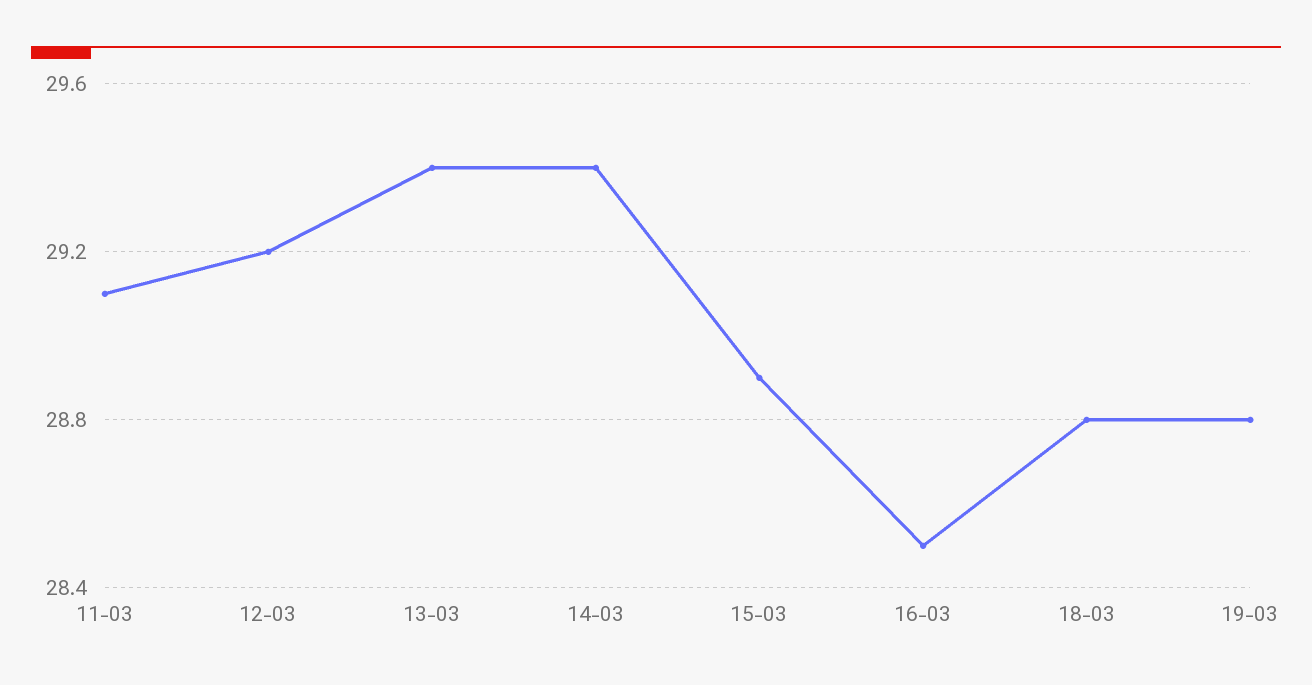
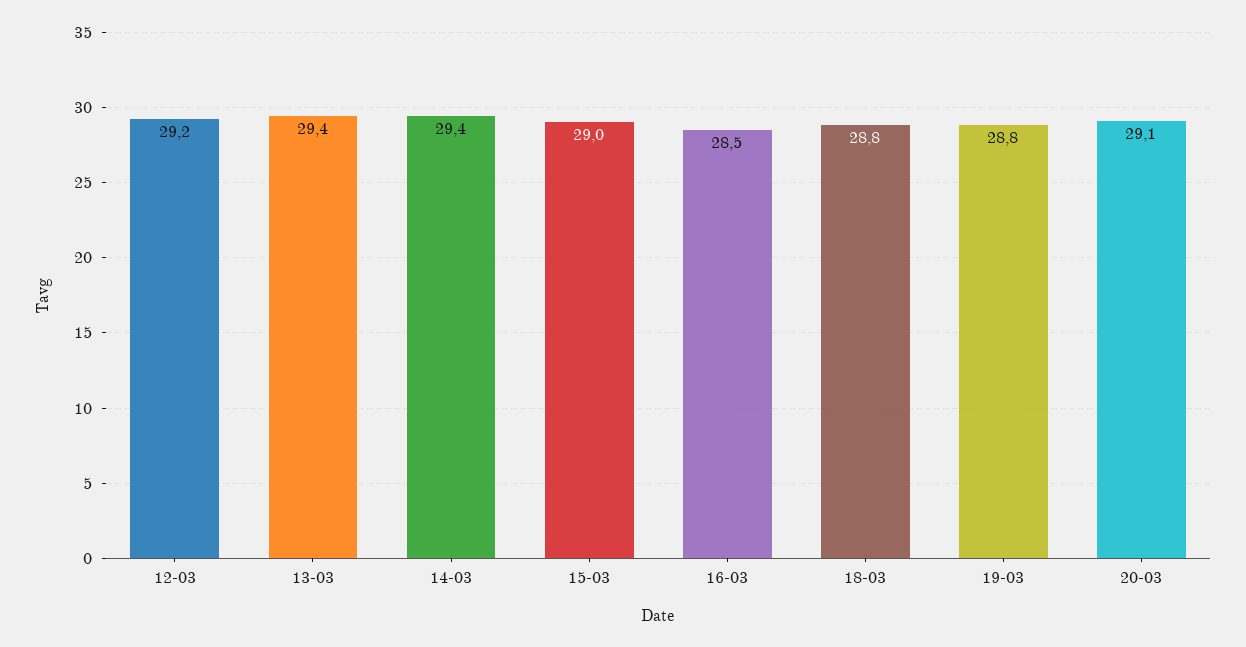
11-03: 29.1 -> none
15-03: 28.9 -> 29
20-03: none -> 29.1

